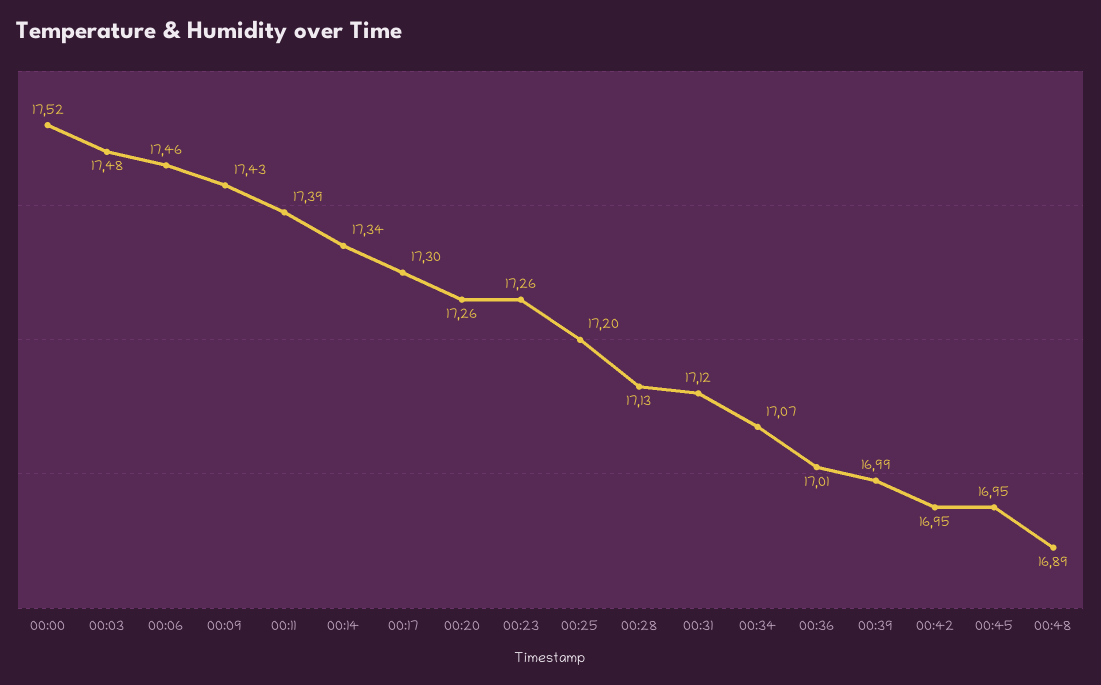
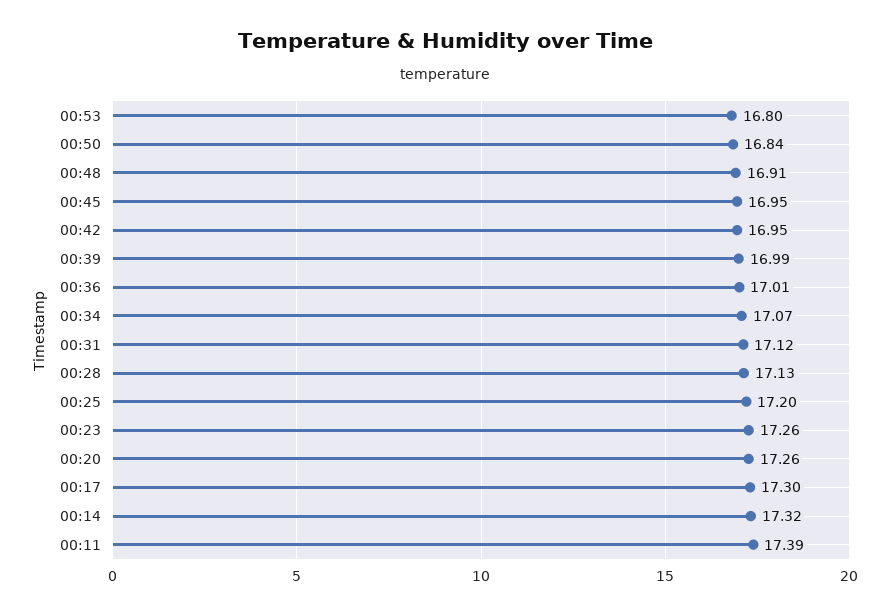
00:00: 17.52 -> none
00:03: 17.48 -> none
00:06: 17.46 -> none
00:09: 17.43 -> none
00:14: 17.34 -> 17.32
00:48: 16.89 -> 16.91
00:53: none -> 16.8
00:50: none -> 16.84

